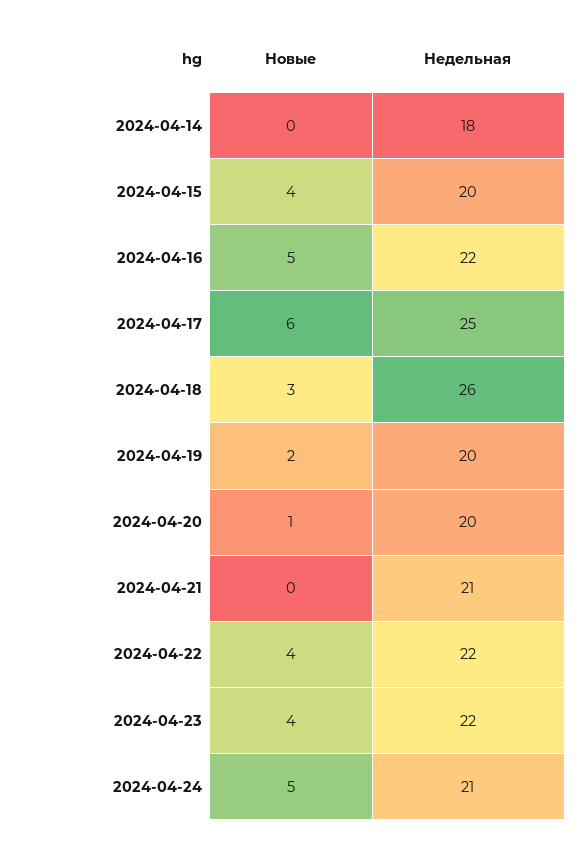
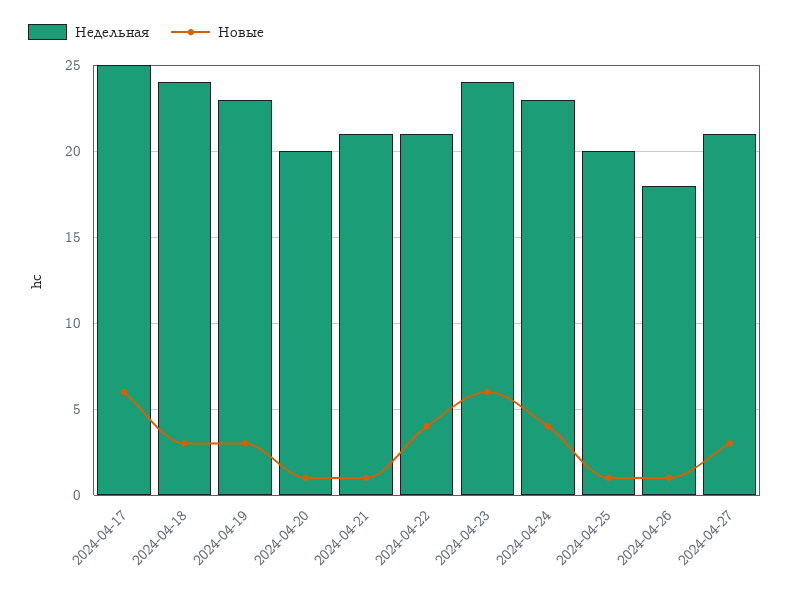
Новые, 2024-04-14: 0 -> none
Недельная, 2024-04-14: 18 -> none
Новые, 2024-04-15: 4 -> none
Недельная, 2024-04-15: 20 -> none
Новые, 2024-04-16: 5 -> none
Недельная, 2024-04-16: 22 -> none
Недельная, 2024-04-18: 26 -> 24
Новые, 2024-04-19: 2 -> 3
Недельная, 2024-04-19: 20 -> 23
Новые, 2024-04-21: 0 -> 1
Недельная, 2024-04-22: 22 -> 21
Новые, 2024-04-23: 4 -> 6
Недельная, 2024-04-23: 22 -> 24
Новые, 2024-04-24: 5 -> 4
Недельная, 2024-04-24: 21 -> 23
Недельная, 2024-04-25: none -> 20
Новые, 2024-04-25: none -> 1
Недельная, 2024-04-26: none -> 18
Новые, 2024-04-26: none -> 1
Недельная, 2024-04-27: none -> 21
Новые, 2024-04-27: none -> 3

